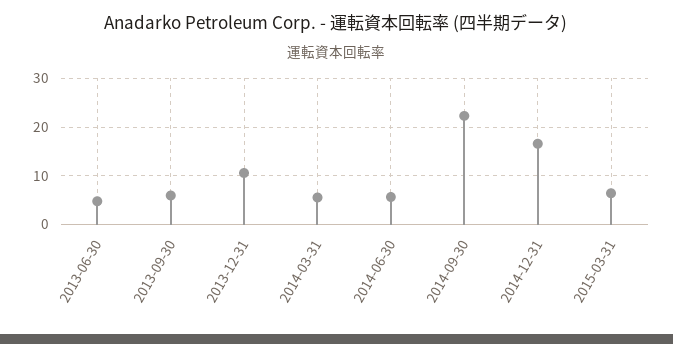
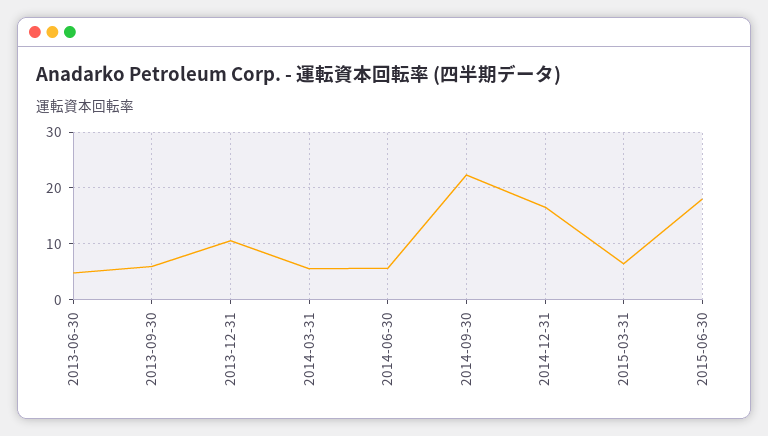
2015-06-30: none -> 18

